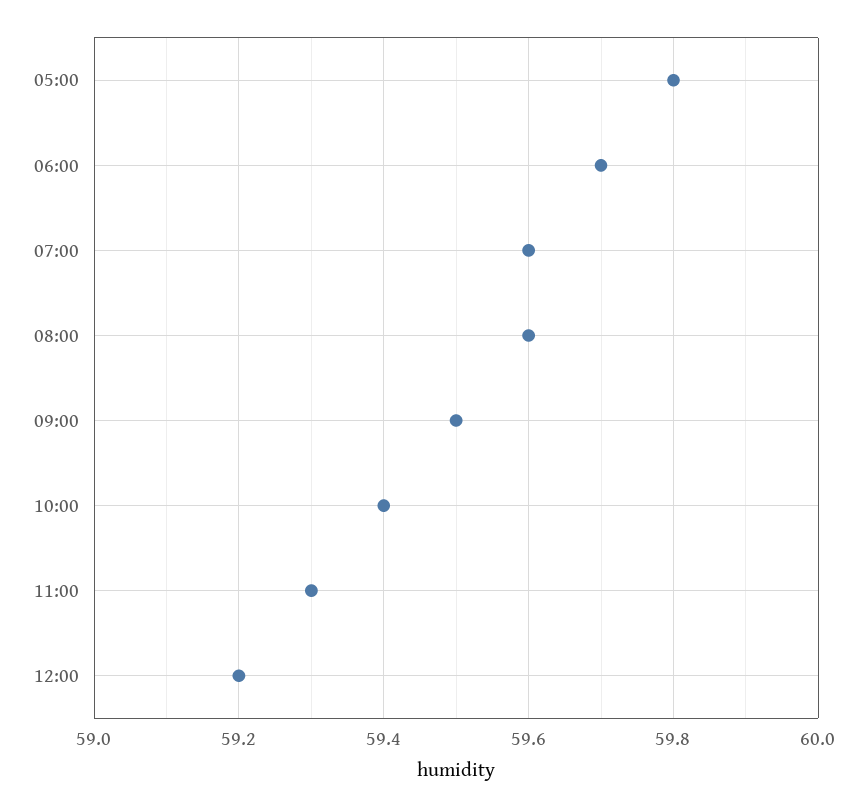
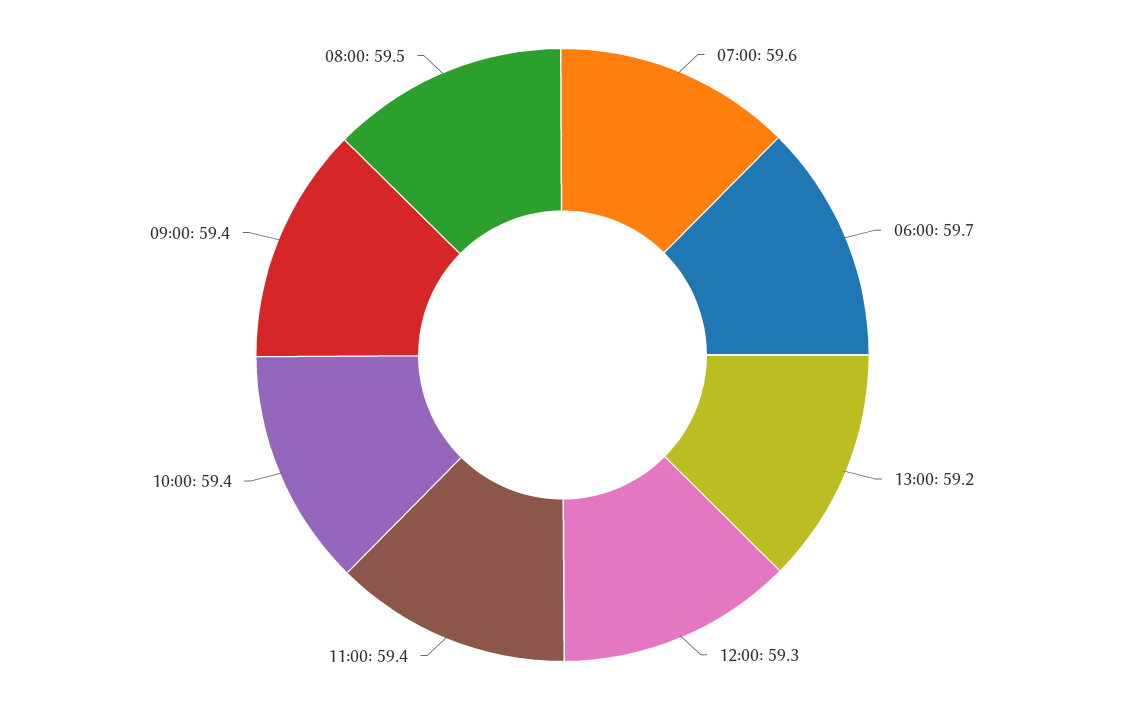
05:00: 59.8 -> none
08:00: 59.6 -> 59.5
09:00: 59.5 -> 59.4
11:00: 59.3 -> 59.4
12:00: 59.2 -> 59.3
13:00: none -> 59.2

